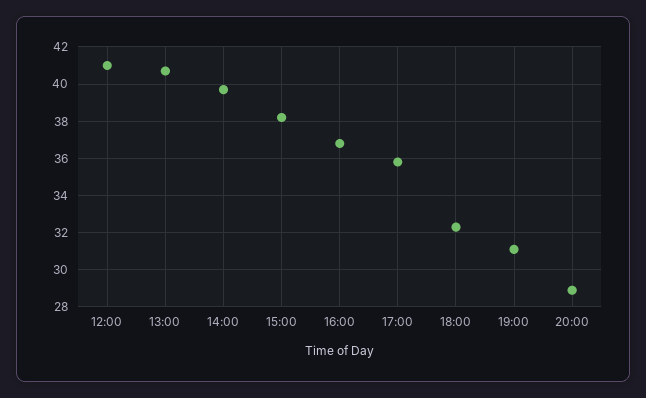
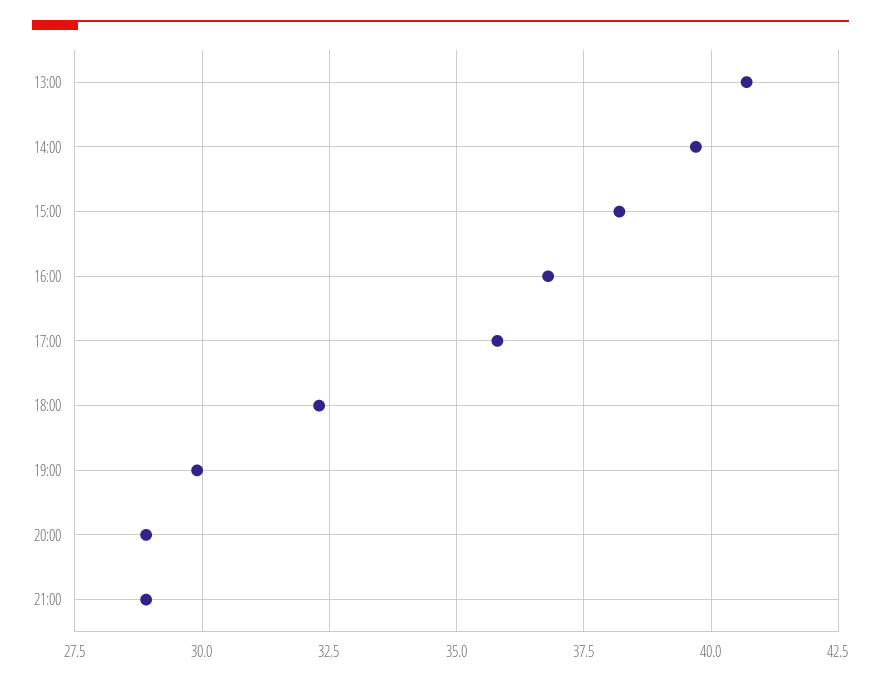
12:00: 41 -> none
19:00: 31 -> 30
21:00: none -> 29

